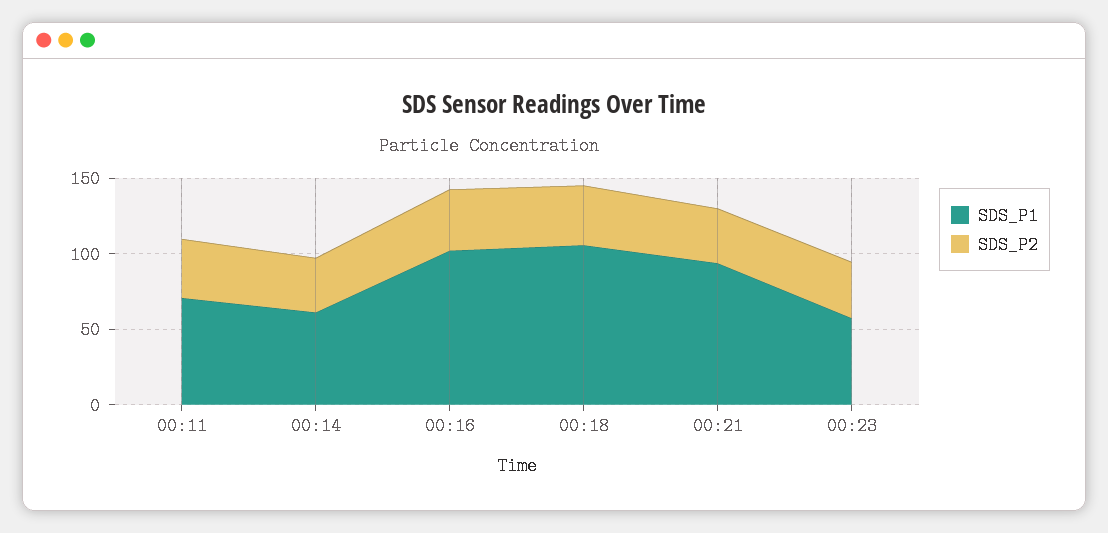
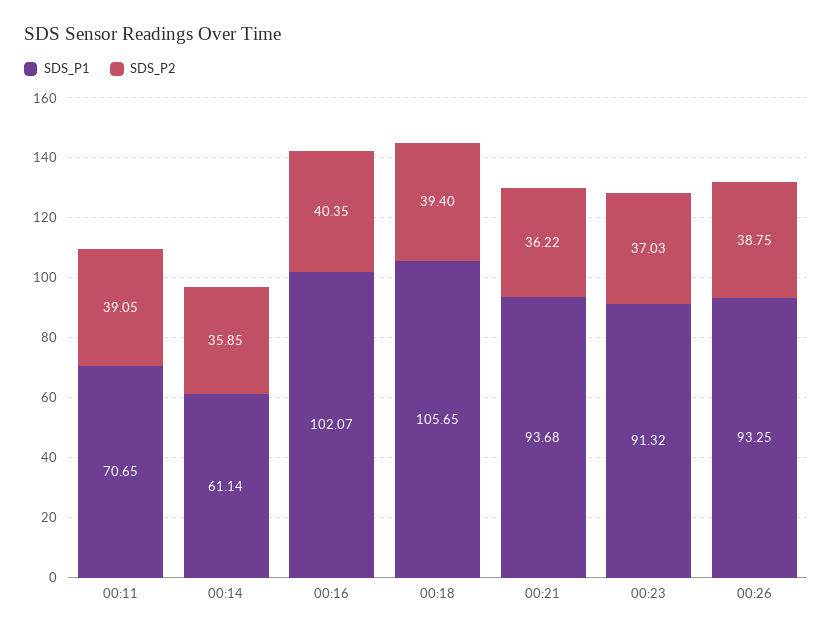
SDS_P1, 00:23: 60 -> 91.32
SDS_P1, 00:26: none -> 93.25
SDS_P2, 00:26: none -> 38.75

